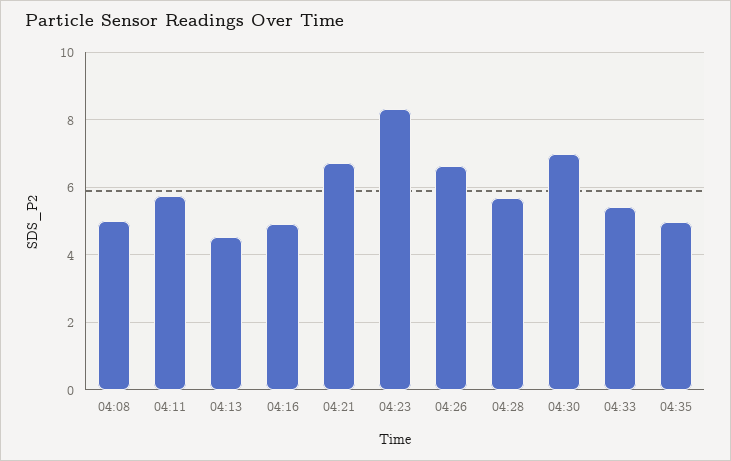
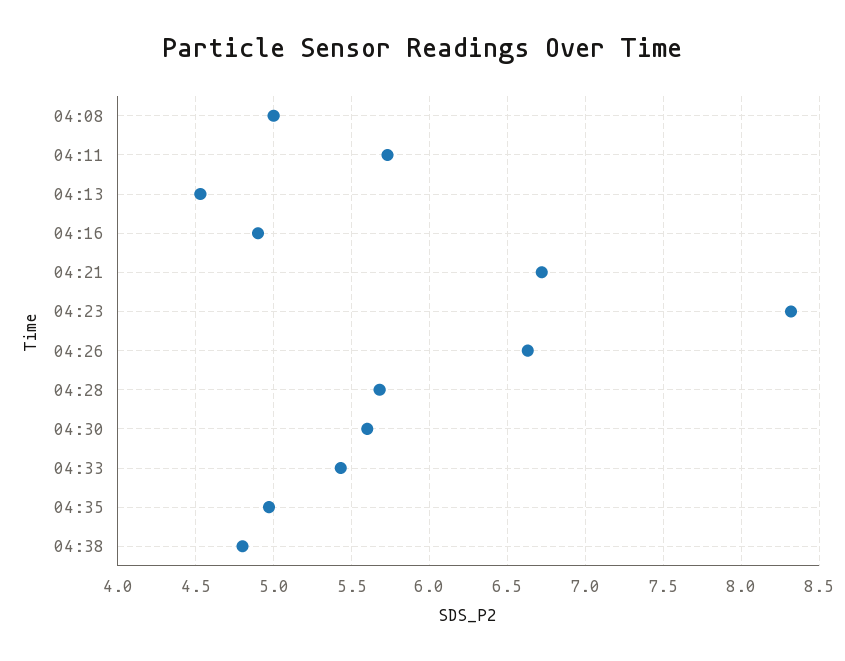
04:30: 7 -> 5.6
04:38: none -> 4.8

